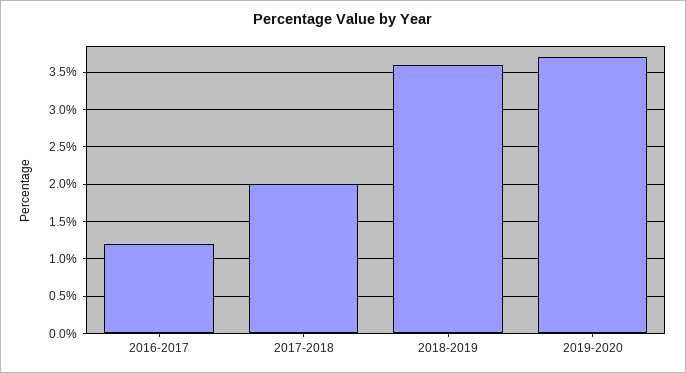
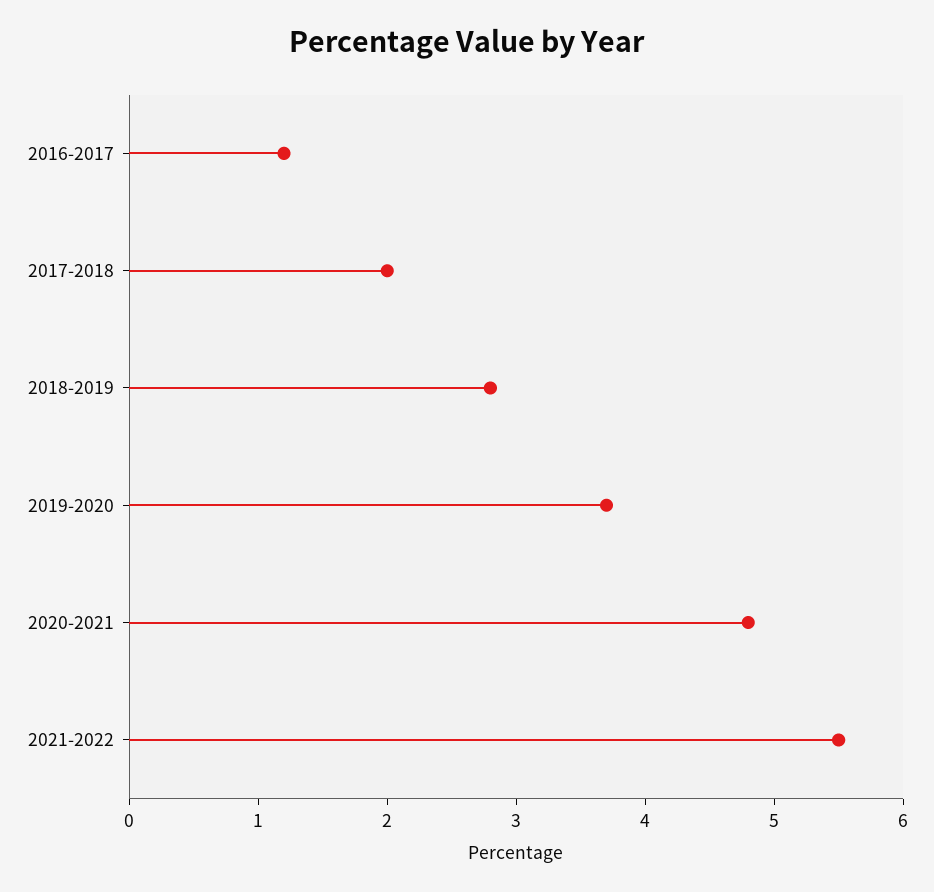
2018-2019: 3.6 -> 2.8
2020-2021: none -> 4.8
2021-2022: none -> 5.5

